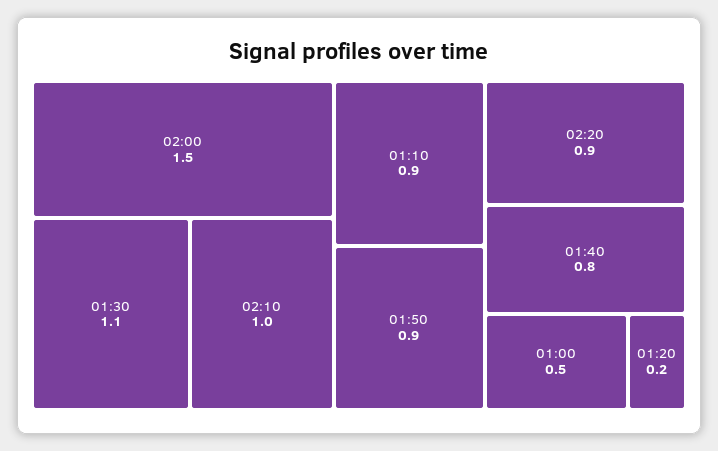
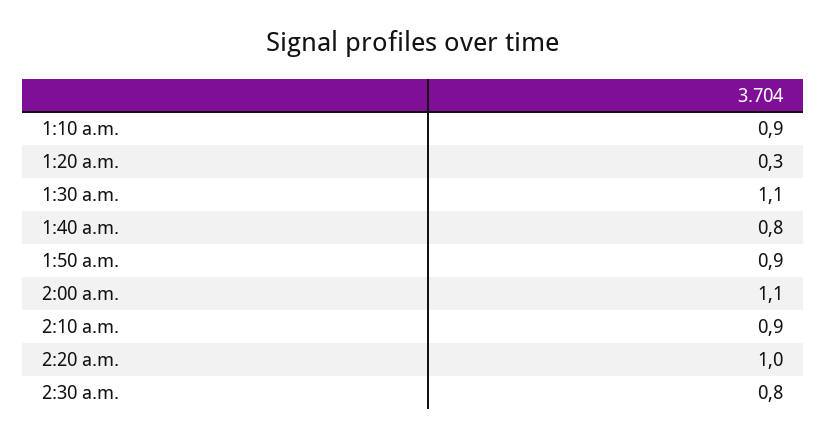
02:00: 1.5 -> 1.1
02:10: 1 -> 0.9
02:20: 0.9 -> 1
01:00: 0.5 -> none
01:20: 0.2 -> 0.3
2:30 a.m.: none -> 0.8

